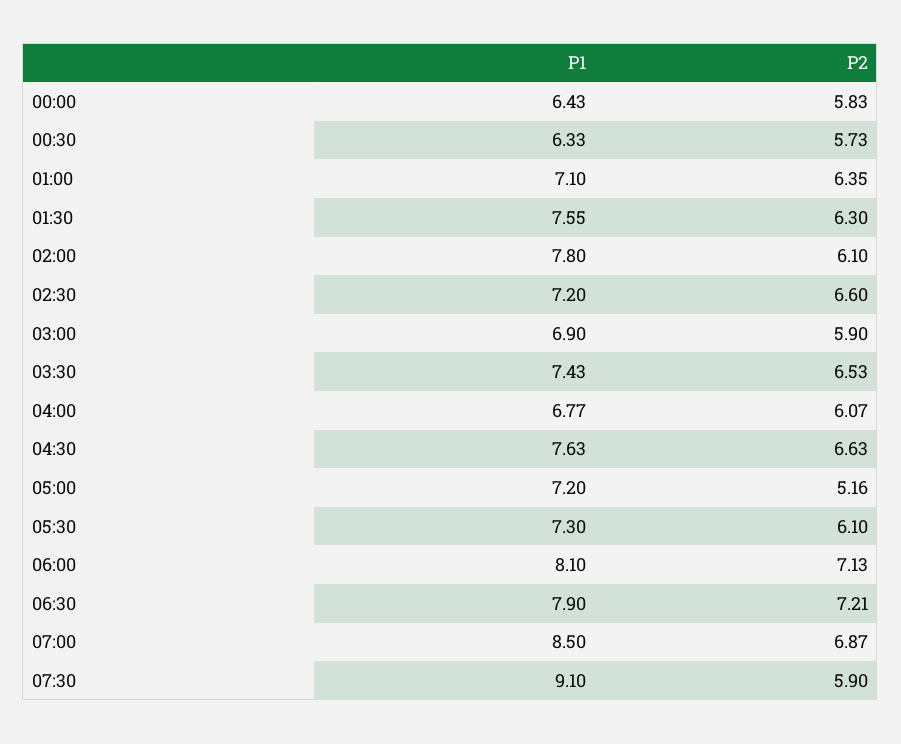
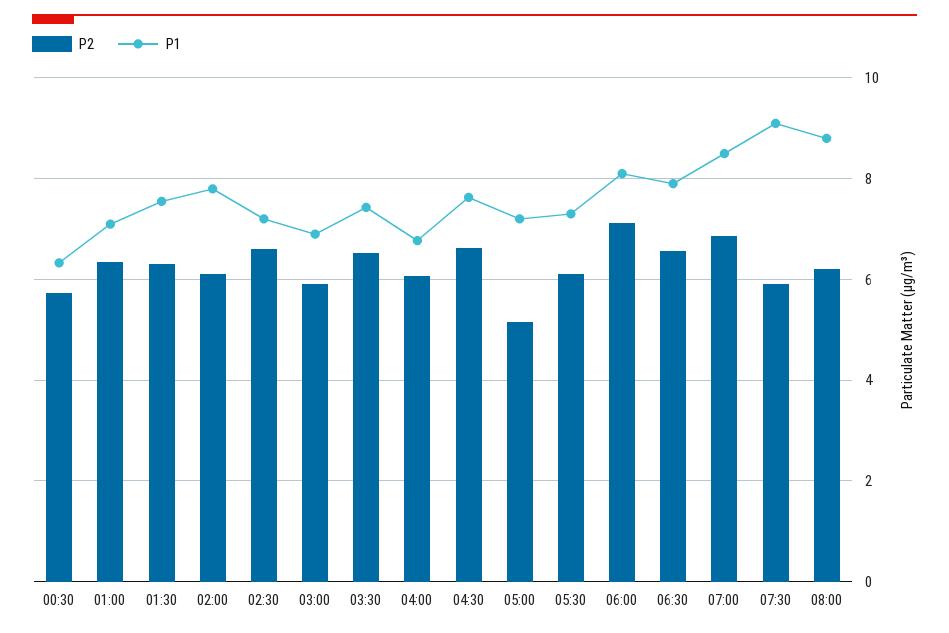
P1, 00:00: 6.43 -> none
P2, 00:00: 5.83 -> none
P2, 06:30: 7.21 -> 6.6
P2, 08:00: none -> 6.2
P1, 08:00: none -> 8.8

